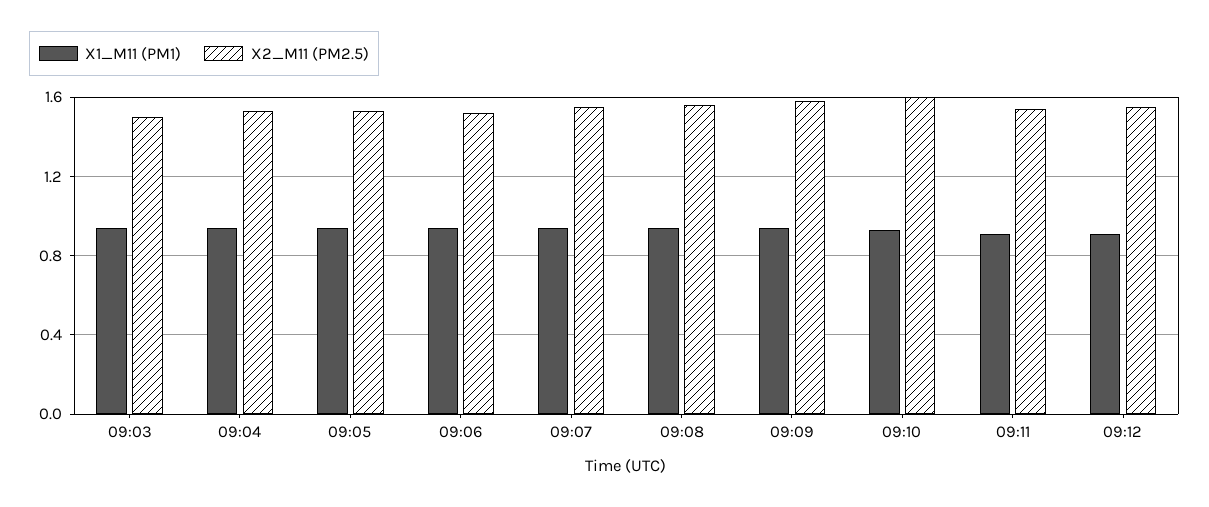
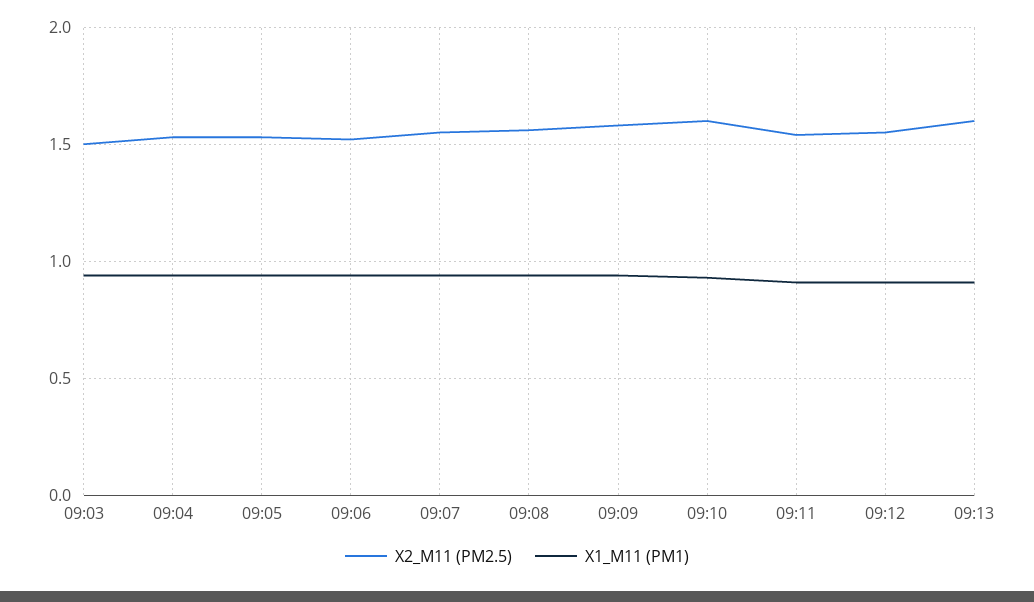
X2_M11 (PM2.5), 09:13: none -> 1.6
X1_M11 (PM1), 09:13: none -> 0.9

